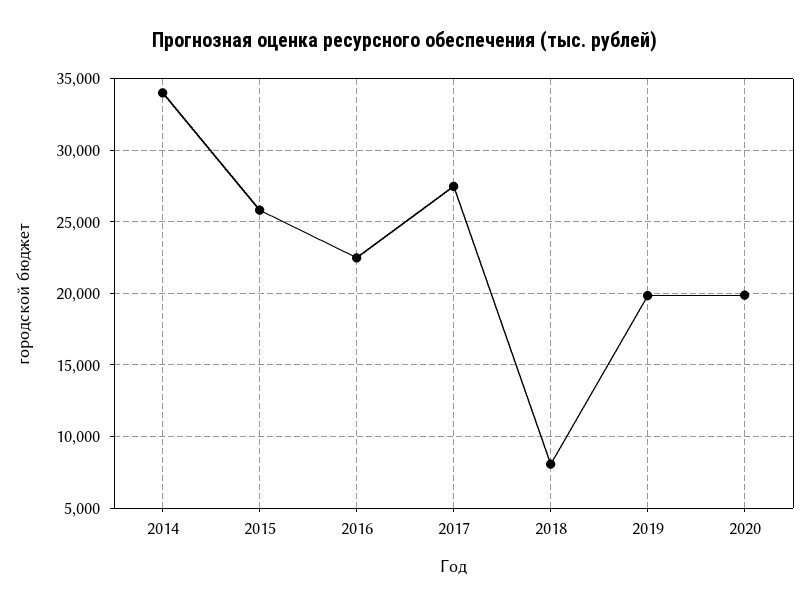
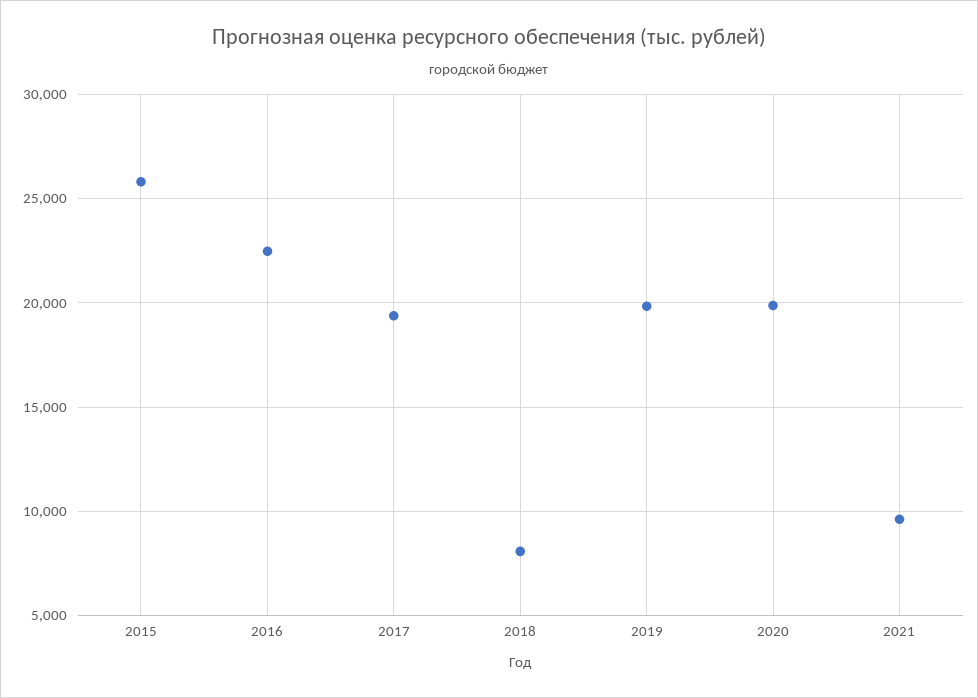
2014: 34000 -> none
2017: 27500 -> 19500
2021: none -> 9500

